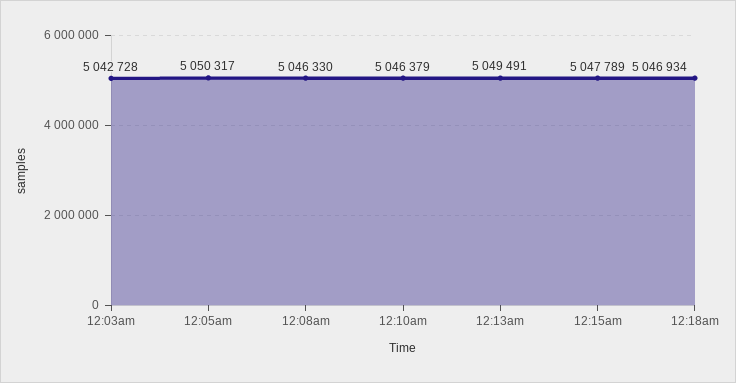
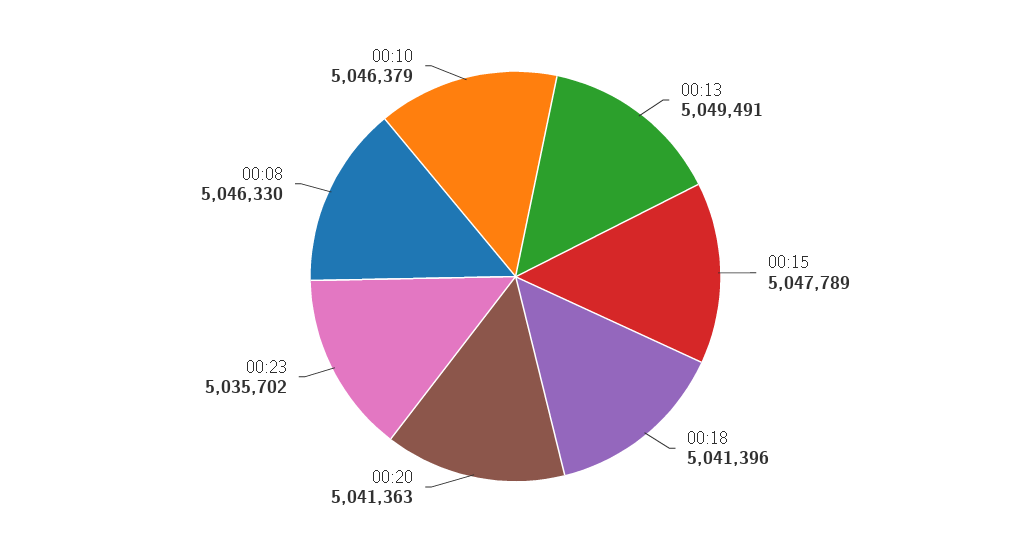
12:03am: 5042728 -> none
12:05am: 5050317 -> none
12:18am: 5046934 -> 5041396
00:20: none -> 5041363
00:23: none -> 5035702

